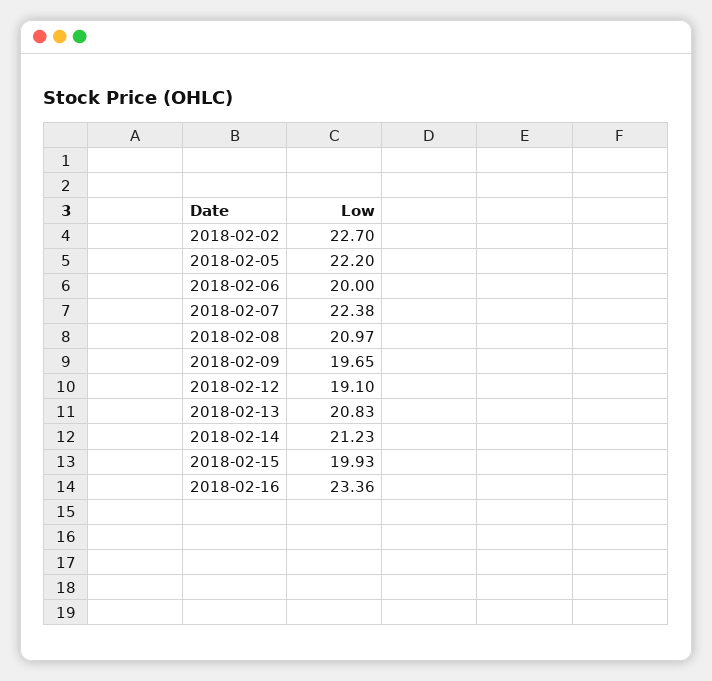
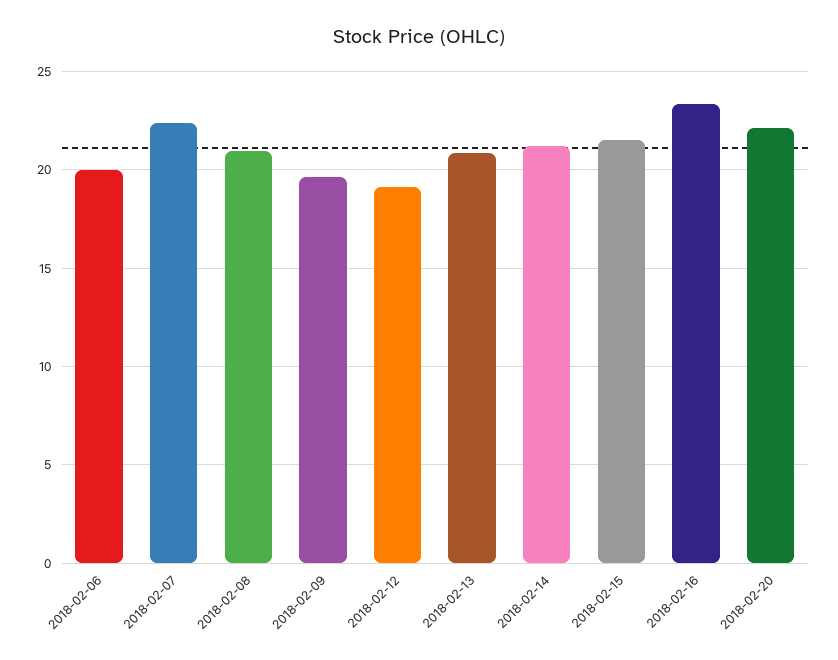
2018-02-02: 22.7 -> none
2018-02-05: 22.2 -> none
2018-02-15: 19.93 -> 21.5
2018-02-20: none -> 22

